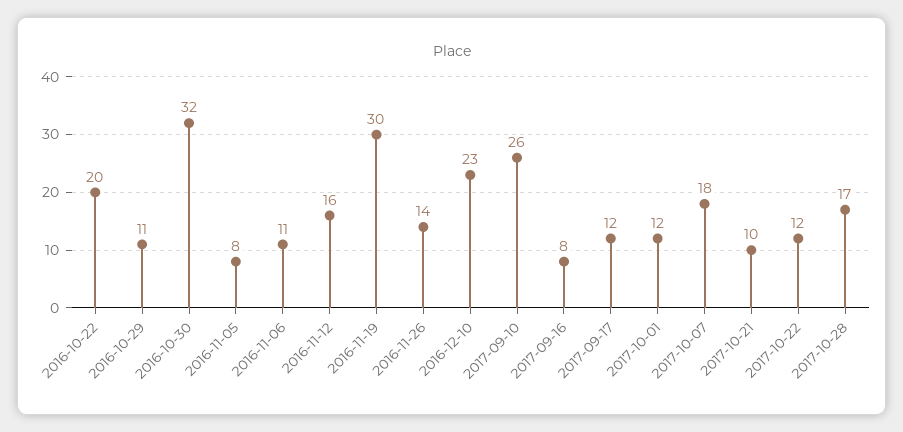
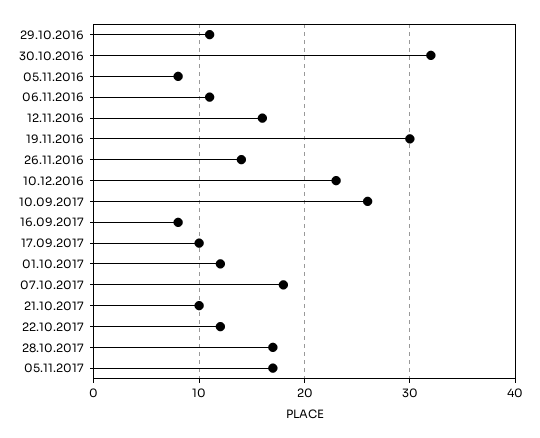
2016-10-22: 20 -> none
2017-09-17: 12 -> 10
05.11.2017: none -> 17

